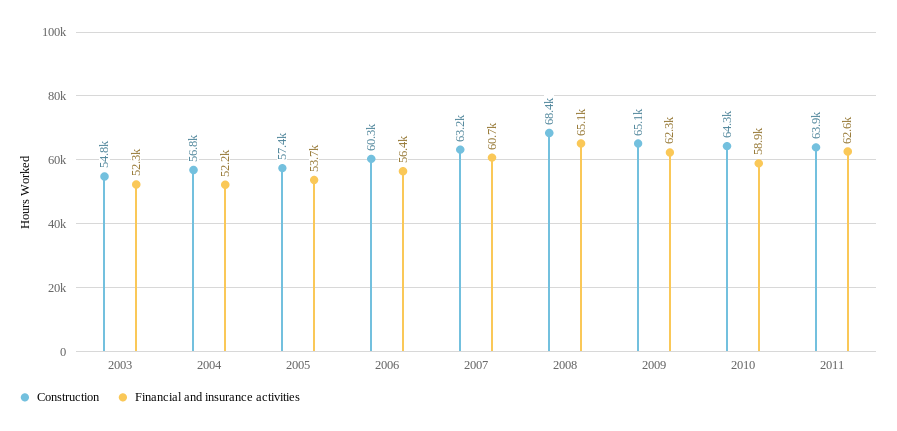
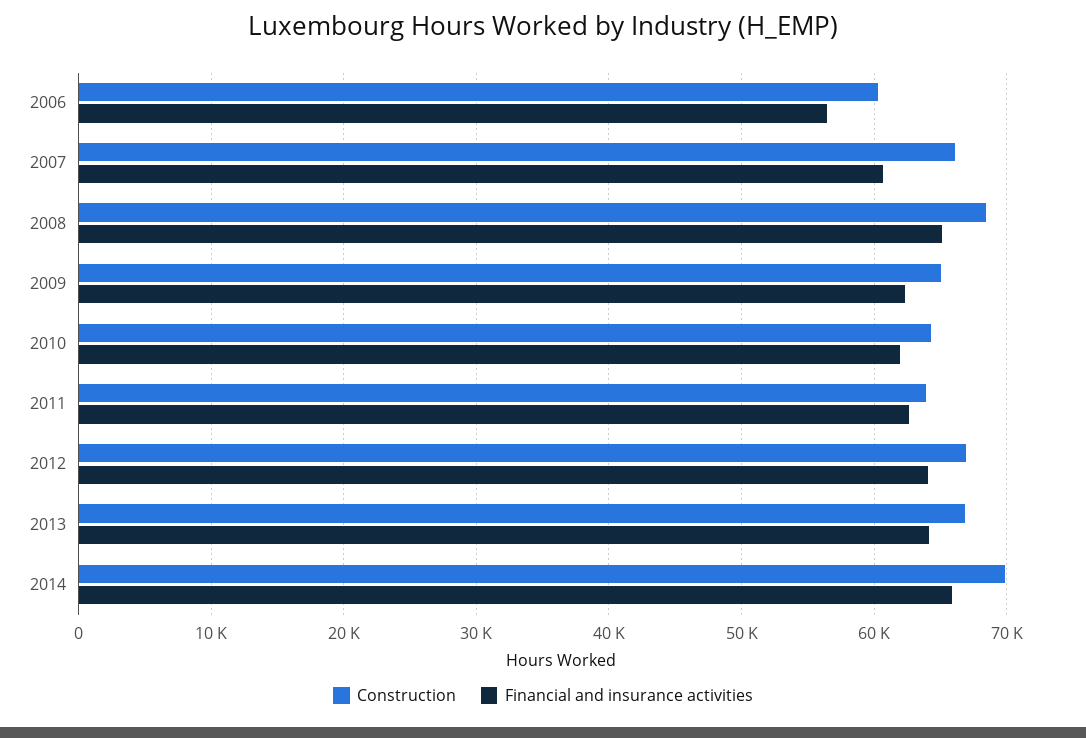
Construction, 2003: 54800 -> none
Financial and insurance activities, 2003: 52300 -> none
Construction, 2004: 56800 -> none
Financial and insurance activities, 2004: 52200 -> none
Construction, 2005: 57400 -> none
Financial and insurance activities, 2005: 53700 -> none
Construction, 2007: 63200 -> 66000
Financial and insurance activities, 2010: 58900 -> 62000
Construction, 2012: none -> 67000
Financial and insurance activities, 2012: none -> 64000
Construction, 2013: none -> 67000
Financial and insurance activities, 2013: none -> 64000
Construction, 2014: none -> 70000
Financial and insurance activities, 2014: none -> 66000

